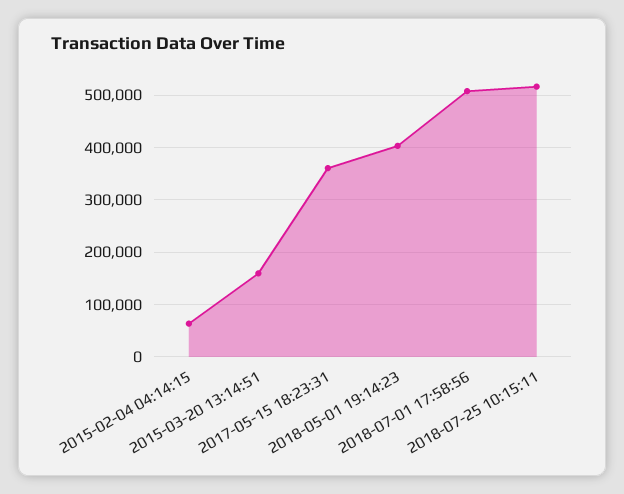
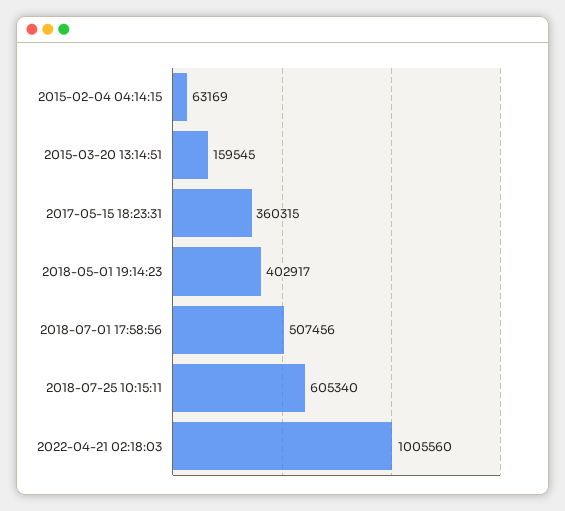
2018-07-25 10:15:11: 520000 -> 605340
2022-04-21 02:18:03: none -> 1005560

